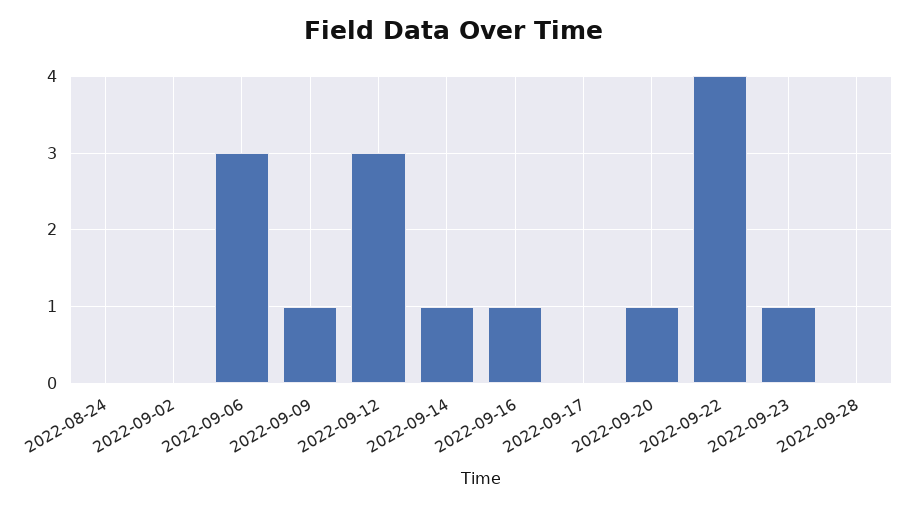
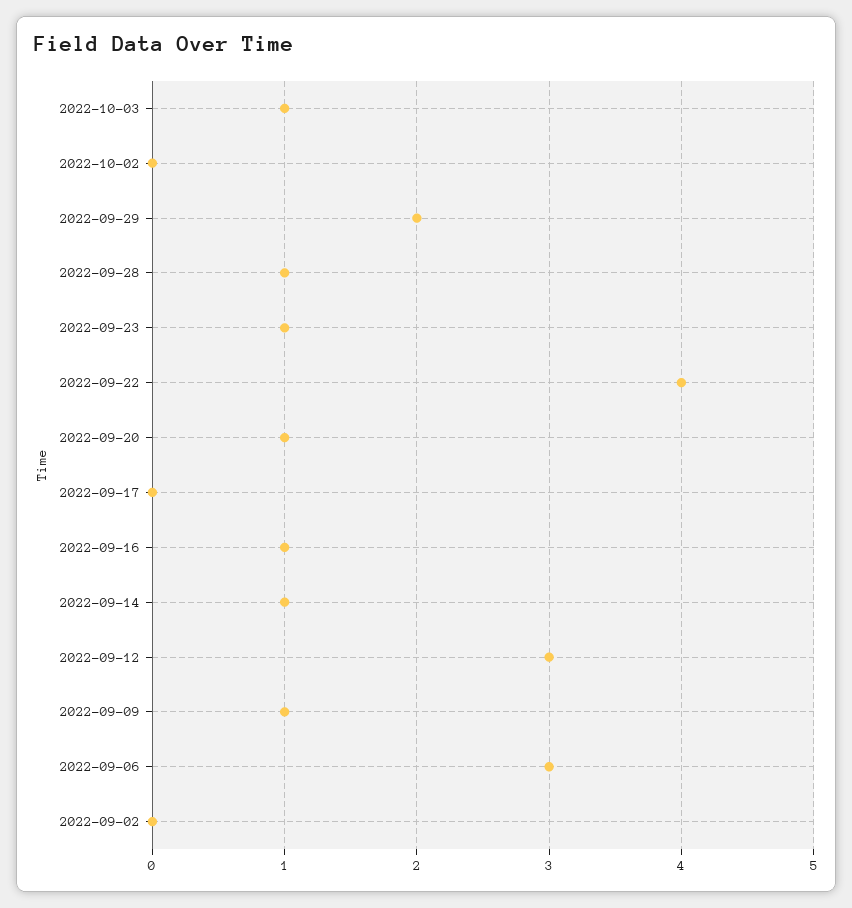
2022-08-24: 0 -> none
2022-09-28: 0 -> 1
2022-10-03: none -> 1
2022-10-02: none -> 0
2022-09-29: none -> 2

